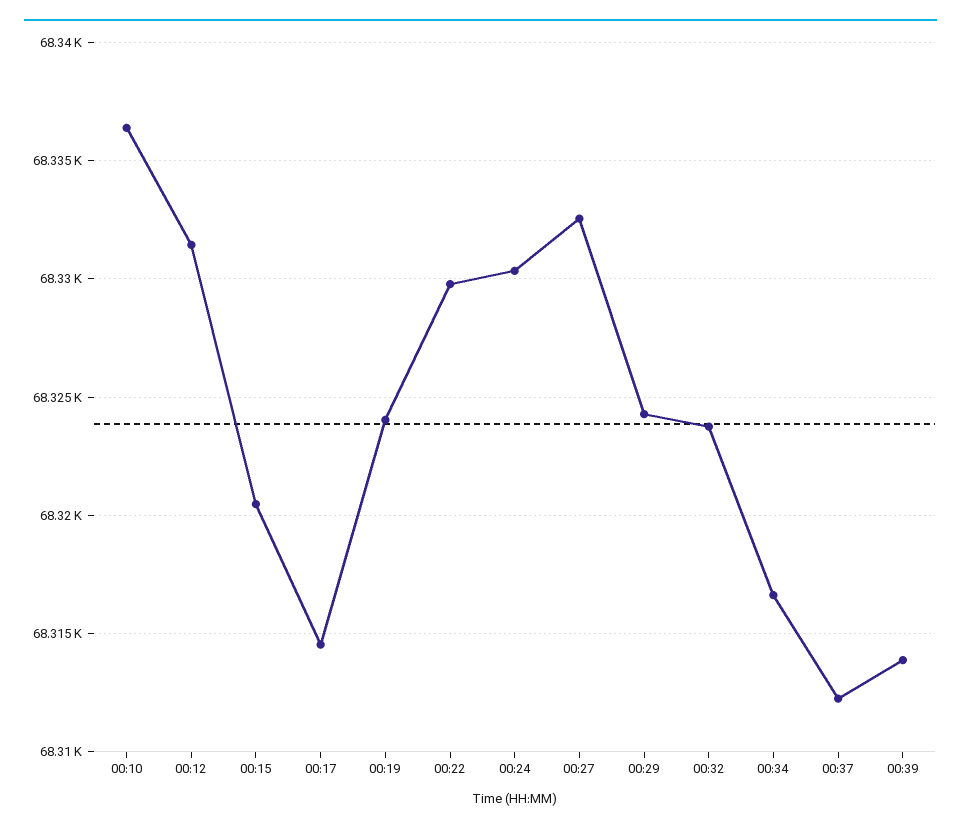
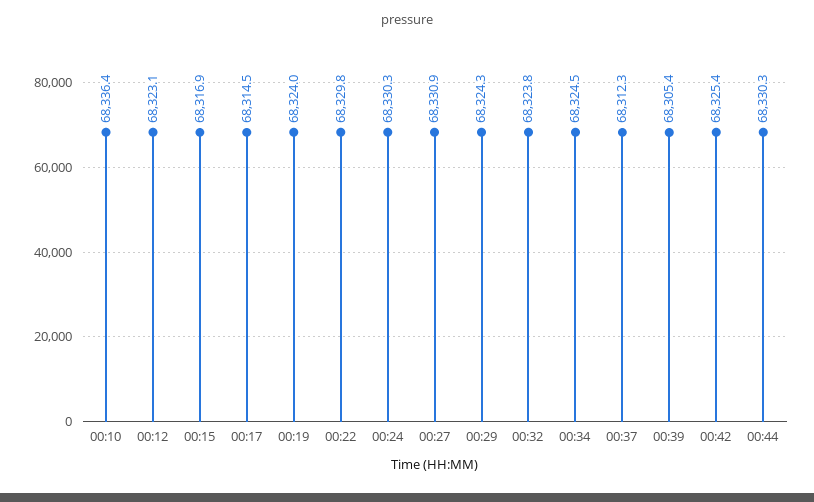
00:12: 68331.5 -> 68323.1
00:15: 68320.5 -> 68316.9
00:27: 68332.5 -> 68330.9
00:34: 68316.5 -> 68324.5
00:39: 68314 -> 68305.4
00:42: none -> 68325.4
00:44: none -> 68330.3

